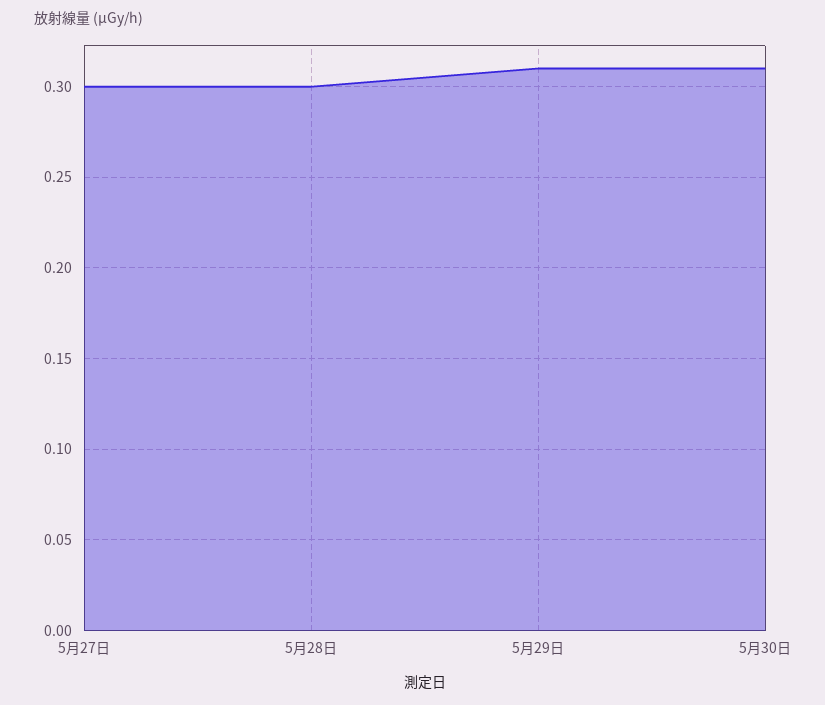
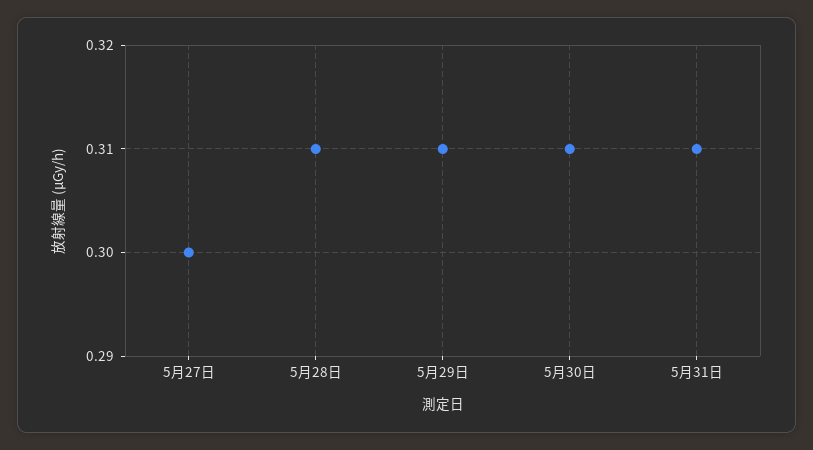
5月28日: 0.3 -> 0.31
5月31日: none -> 0.31

